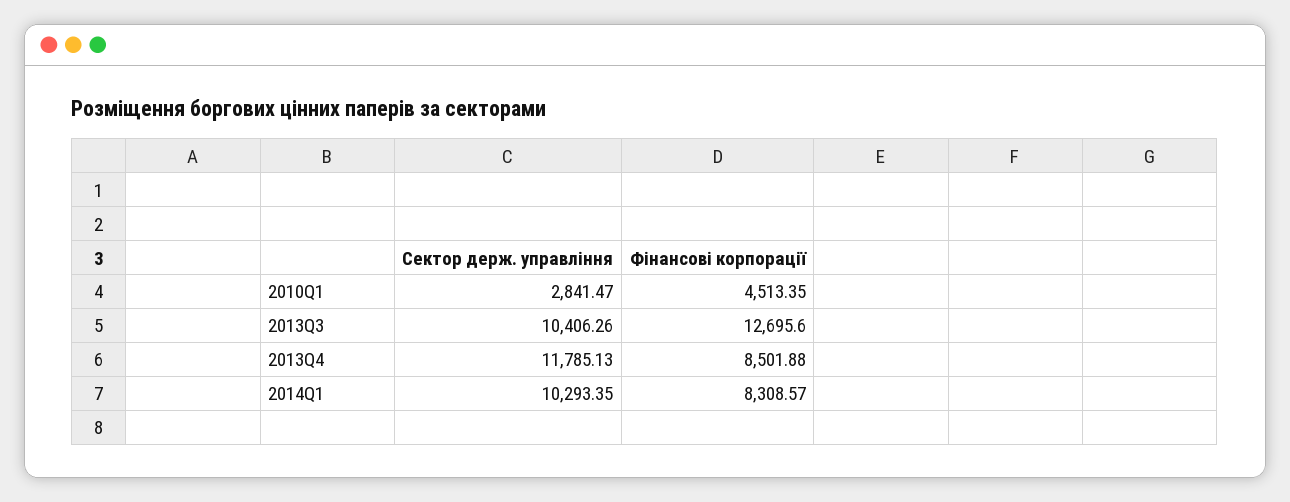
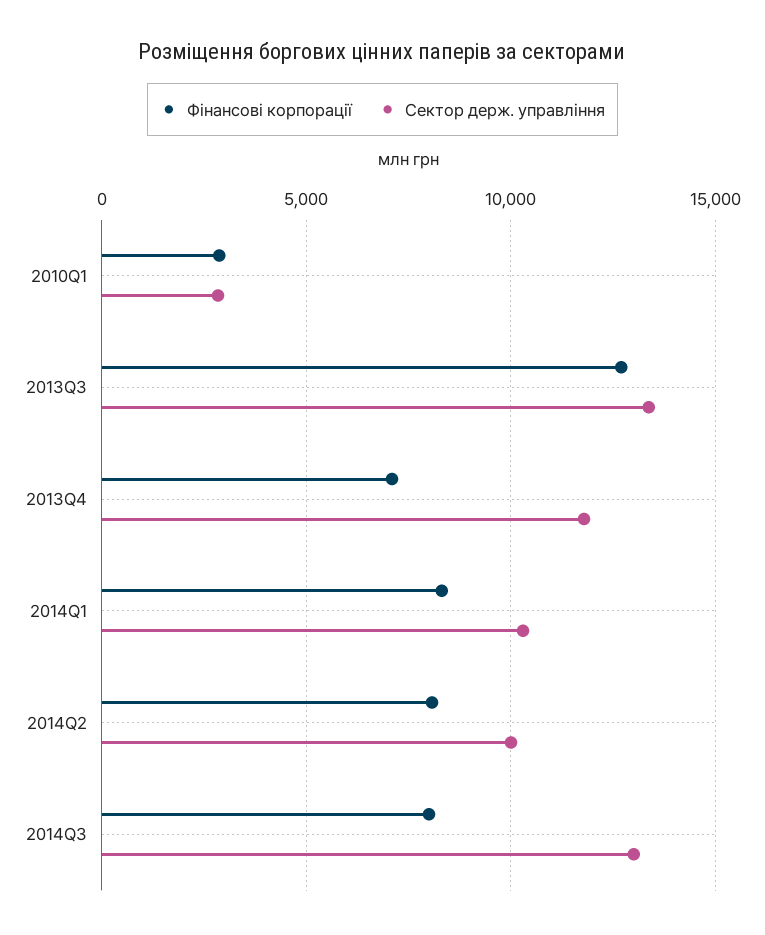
Фінансові корпорації, 2010Q1: 4513.35 -> 3000
Сектор держ. управління, 2013Q3: 10406.26 -> 13500
Фінансові корпорації, 2013Q4: 8501.88 -> 7000
Фінансові корпорації, 2014Q2: none -> 8000
Сектор держ. управління, 2014Q2: none -> 10000
Фінансові корпорації, 2014Q3: none -> 8000
Сектор держ. управління, 2014Q3: none -> 13000

